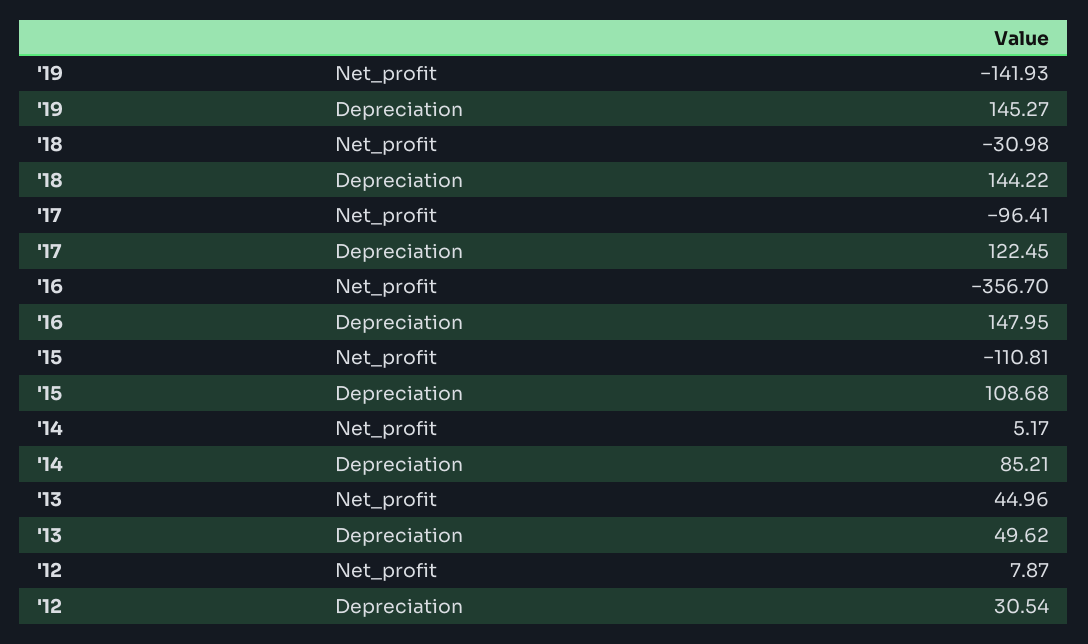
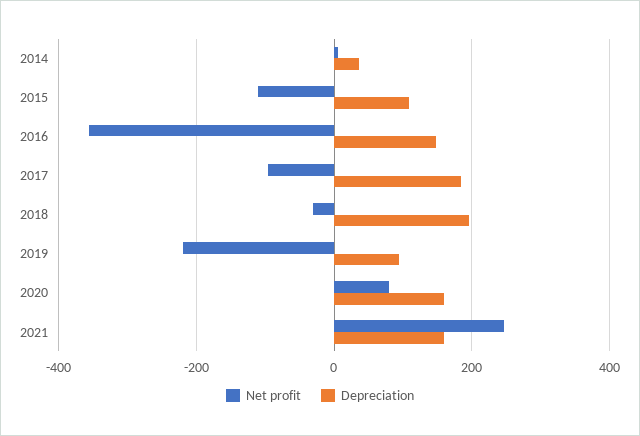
Net_profit, '19: -141.93 -> -220
Depreciation, '19: 145.27 -> 100
Depreciation, '18: 144.22 -> 200
Depreciation, '17: 122.45 -> 180
Depreciation, '14: 85.21 -> 40
Net_profit, '13: 44.96 -> none
Depreciation, '13: 49.62 -> none
Net_profit, '12: 7.87 -> none
Depreciation, '12: 30.54 -> none
Net_profit, 2020: none -> 80
Depreciation, 2020: none -> 160
Net_profit, 2021: none -> 240
Depreciation, 2021: none -> 160

